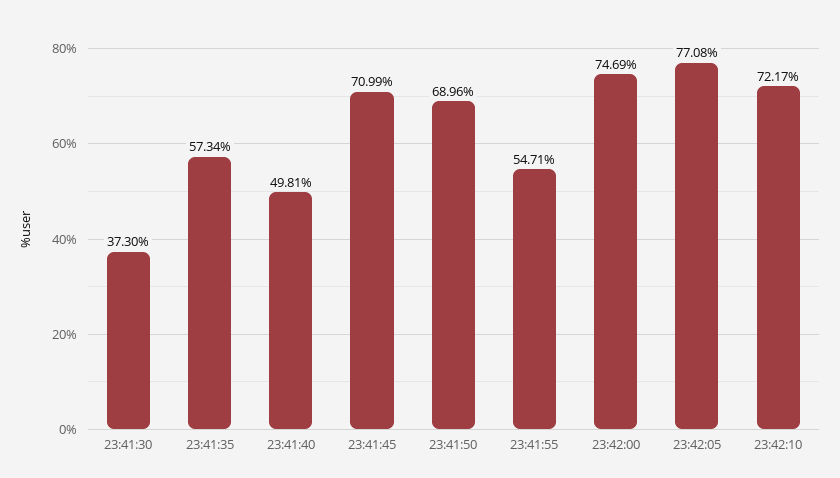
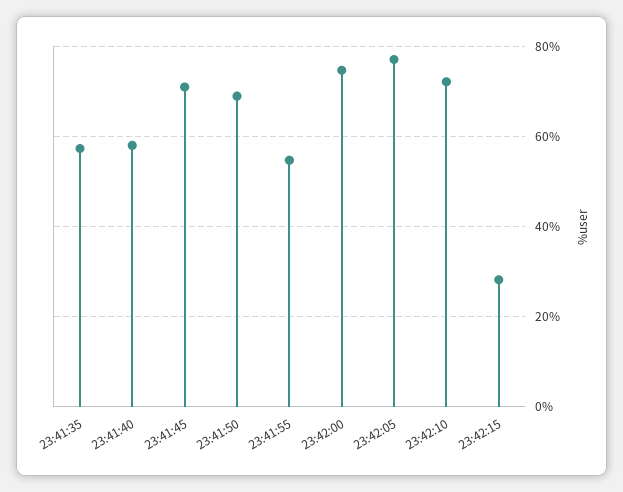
23:41:30: 37.3 -> none
23:41:40: 49.81 -> 58
23:42:15: none -> 28

